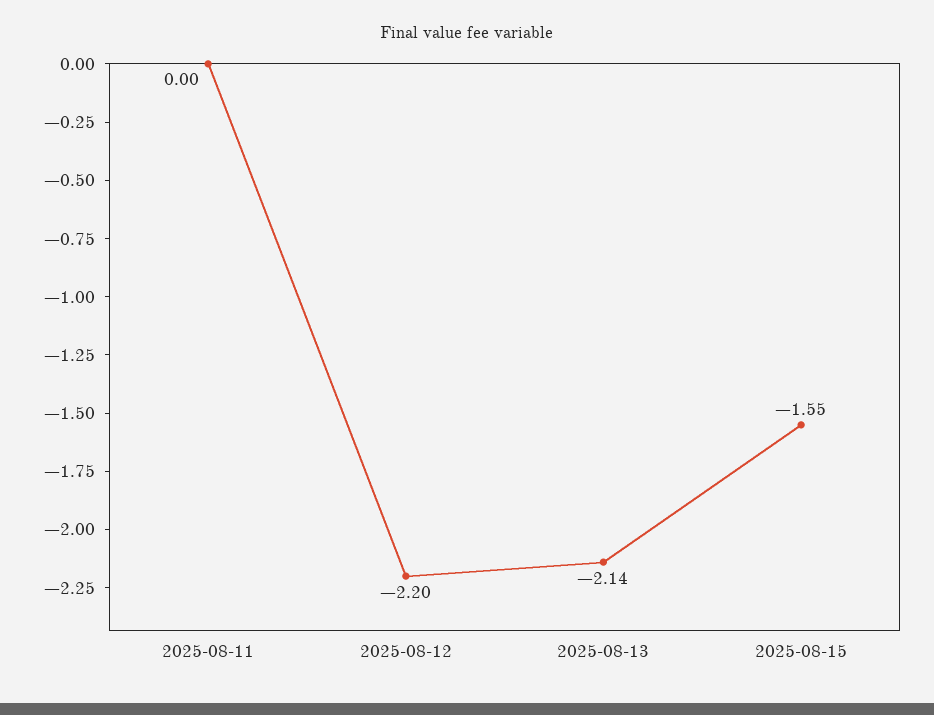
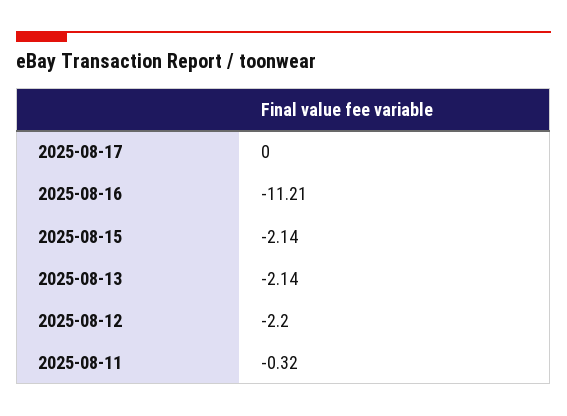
2025-08-11: 0 -> -0.32
2025-08-15: -1.55 -> -2.14
2025-08-17: none -> 0
2025-08-16: none -> -11.21

